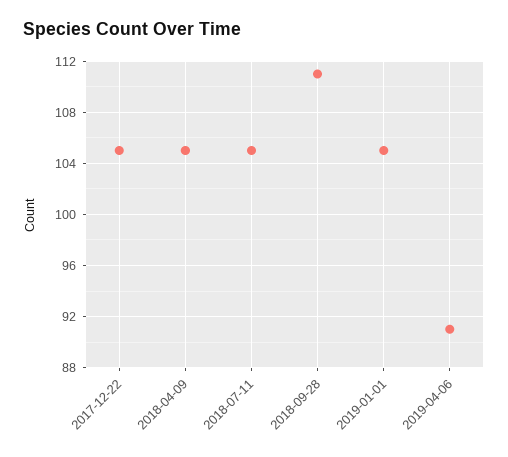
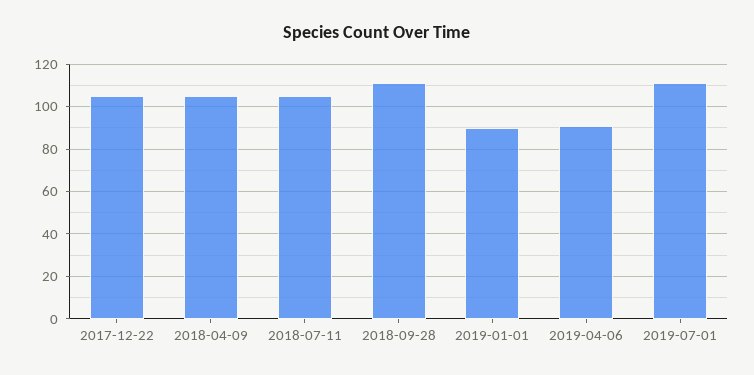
2019-01-01: 105 -> 90
2019-07-01: none -> 110

